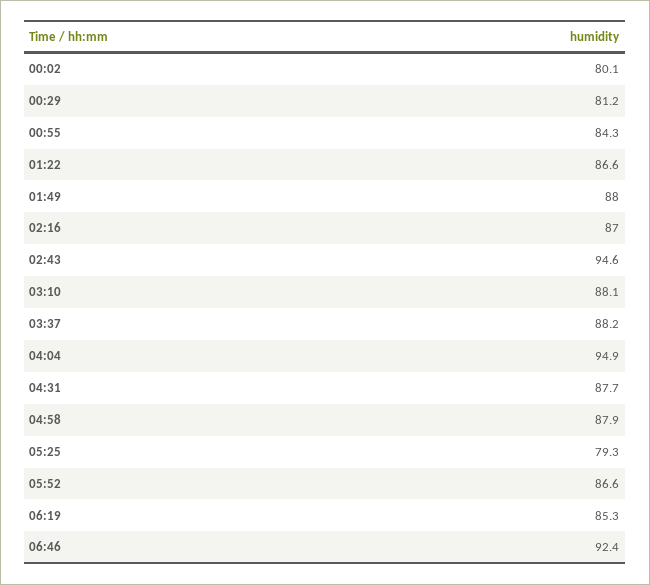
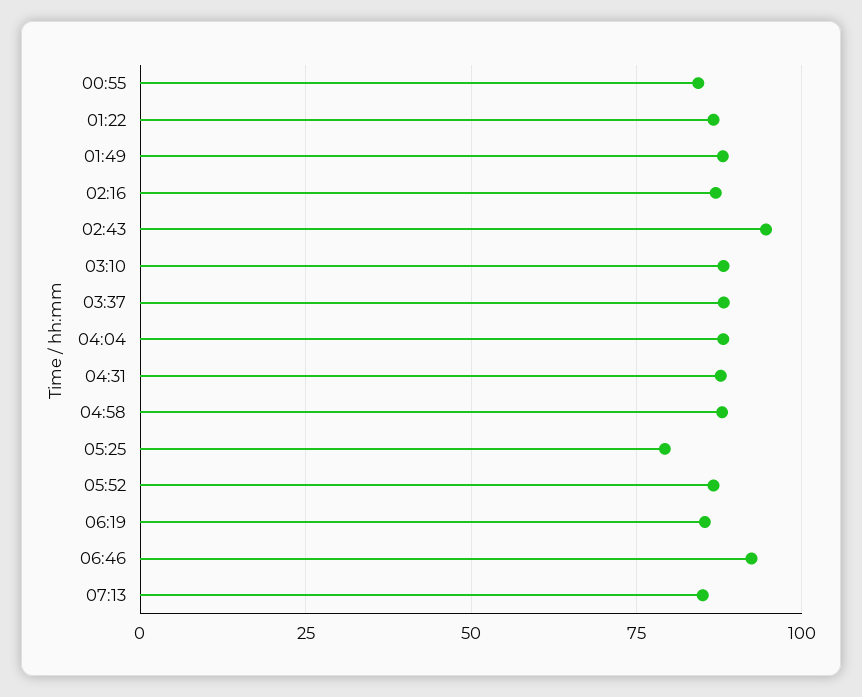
00:02: 80.1 -> none
00:29: 81.2 -> none
04:04: 94.9 -> 87.5
07:13: none -> 85

